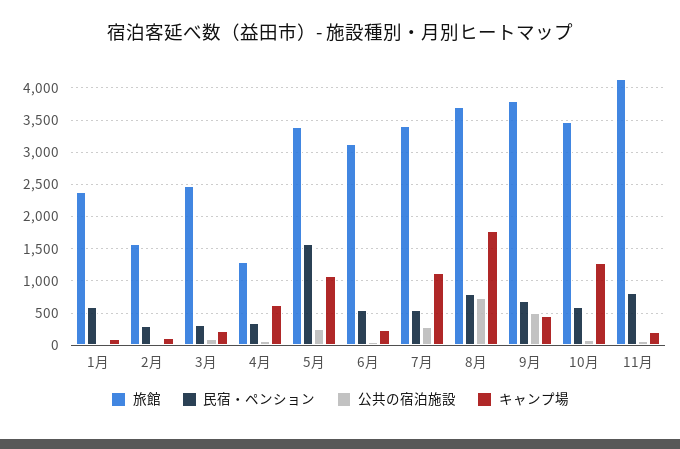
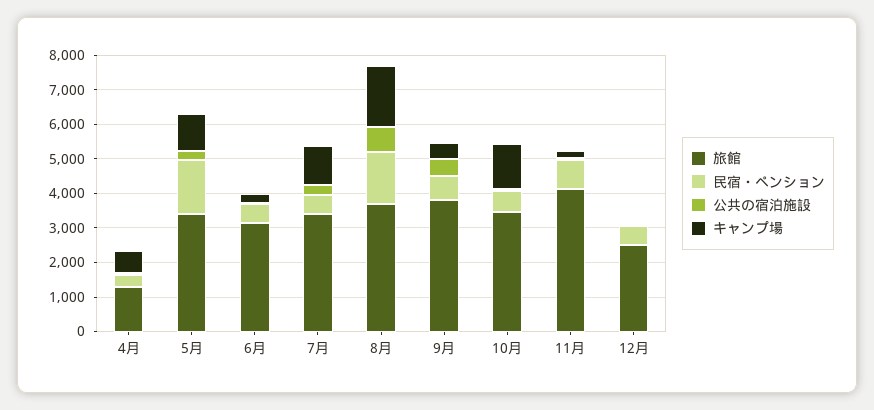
旅館, 1月: 2400 -> none
民宿・ペンション, 1月: 600 -> none
公共の宿泊施設, 1月: 0 -> none
キャンプ場, 1月: 100 -> none
旅館, 2月: 1600 -> none
民宿・ペンション, 2月: 300 -> none
公共の宿泊施設, 2月: 0 -> none
キャンプ場, 2月: 100 -> none
旅館, 3月: 2500 -> none
民宿・ペンション, 3月: 300 -> none
公共の宿泊施設, 3月: 100 -> none
キャンプ場, 3月: 200 -> none
民宿・ペンション, 8月: 800 -> 1500
旅館, 12月: none -> 2500
民宿・ペンション, 12月: none -> 500
公共の宿泊施設, 12月: none -> 0
キャンプ場, 12月: none -> 0

